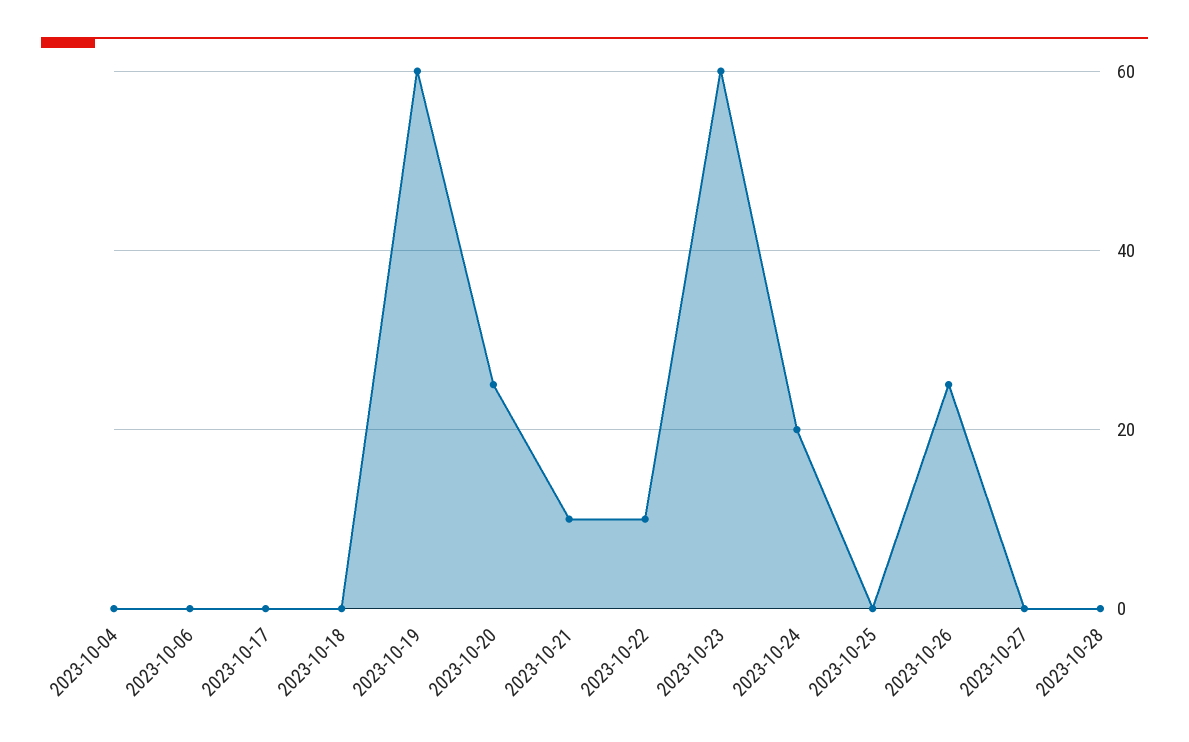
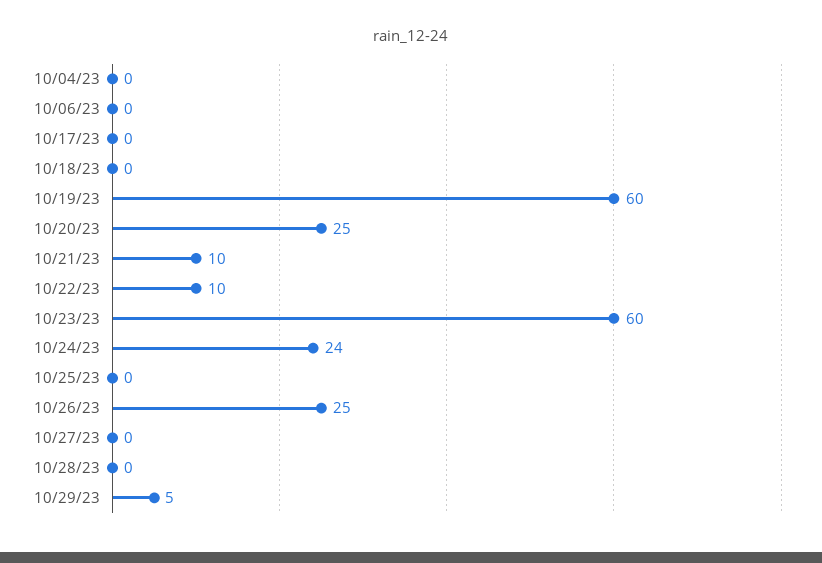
2023-10-24: 20 -> 24
10/29/23: none -> 5

